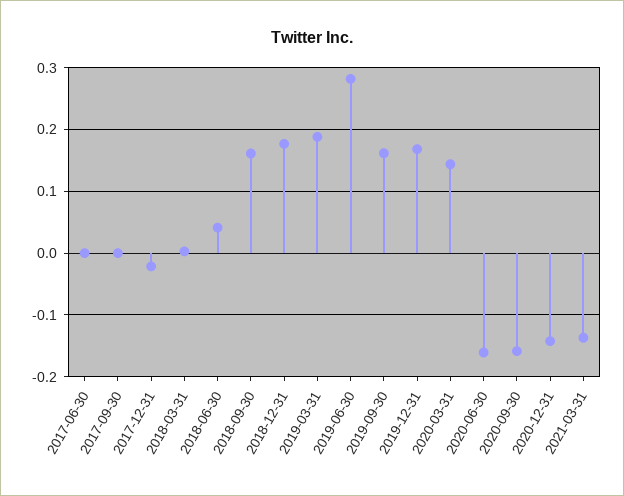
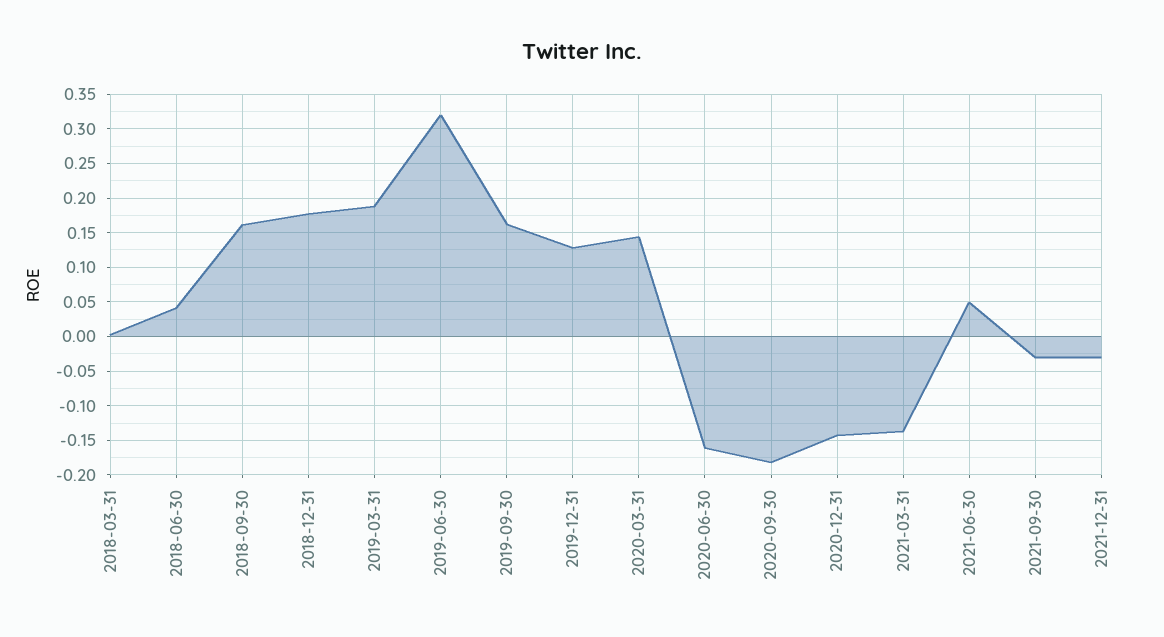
2017-06-30: 0 -> none
2017-09-30: 0 -> none
2017-12-31: -0.02 -> none
2019-06-30: 0.28 -> 0.32
2019-12-31: 0.17 -> 0.13
2020-09-30: -0.16 -> -0.18
2021-06-30: none -> 0.05
2021-09-30: none -> -0.03
2021-12-31: none -> -0.03

